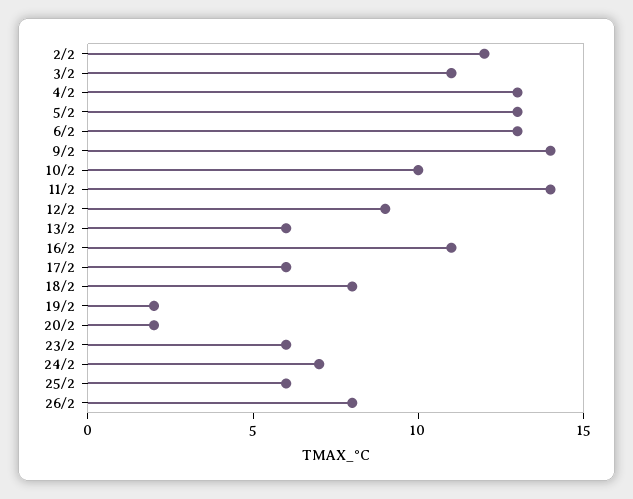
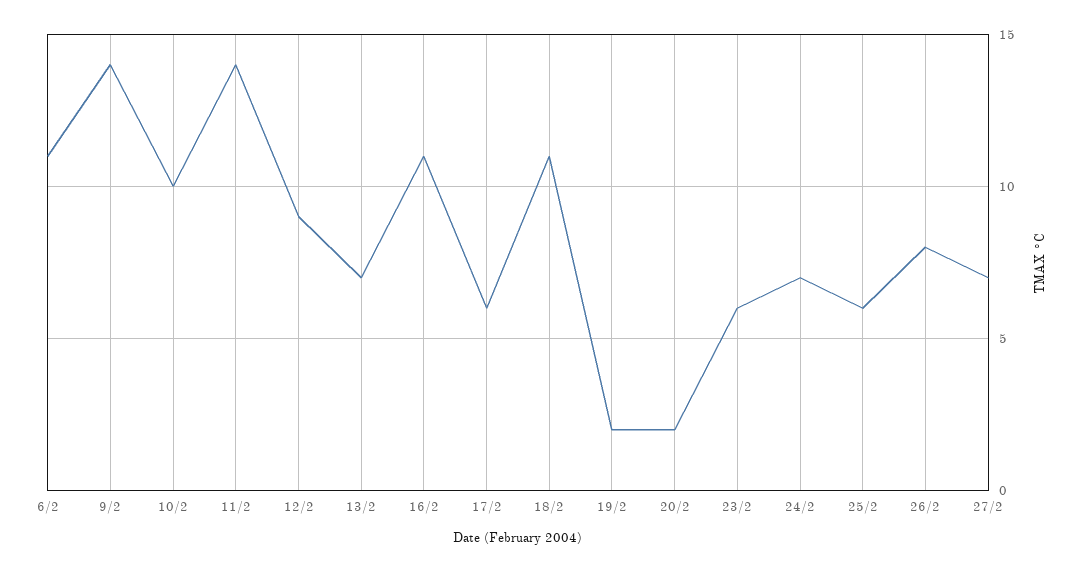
2/2: 12 -> none
3/2: 11 -> none
4/2: 13 -> none
5/2: 13 -> none
6/2: 13 -> 11
13/2: 6 -> 7
18/2: 8 -> 11
27/2: none -> 7

